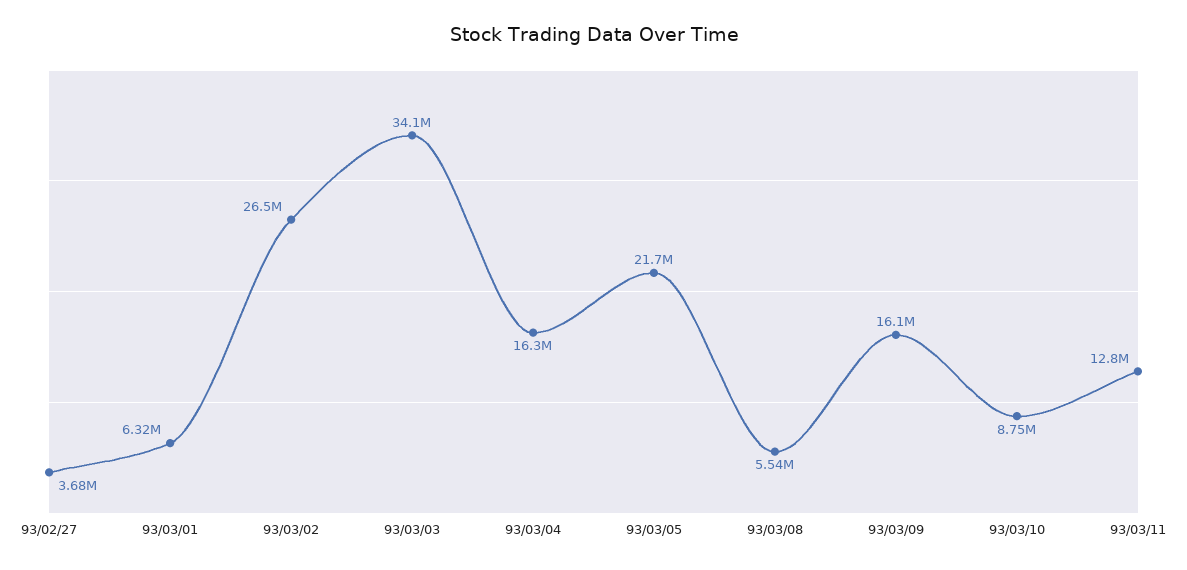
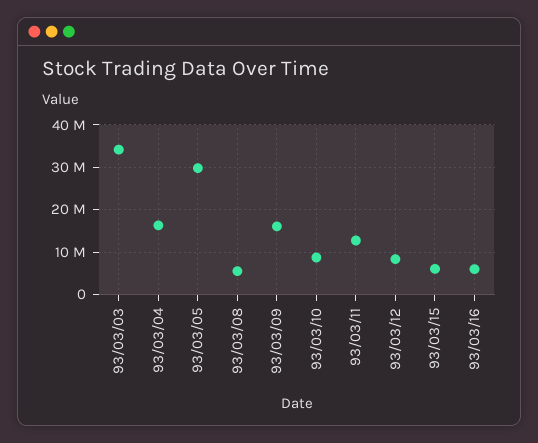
93/02/27: 3680000 -> none
93/03/01: 6320000 -> none
93/03/02: 26500000 -> none
93/03/05: 21700000 -> 30000000
93/03/12: none -> 8000000
93/03/15: none -> 6000000
93/03/16: none -> 6000000

